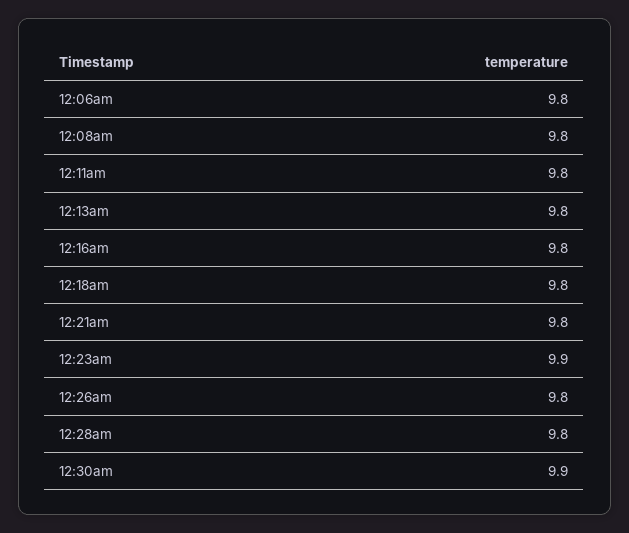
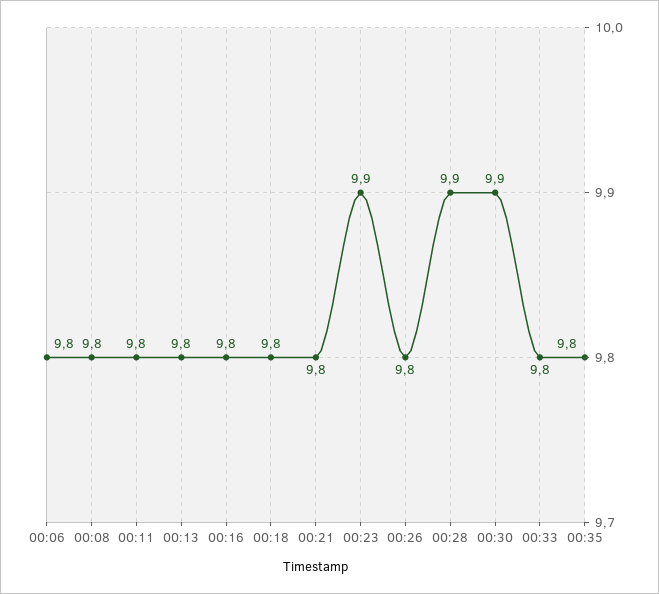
12:28am: 9.8 -> 9.9
00:33: none -> 9.8
00:35: none -> 9.8

